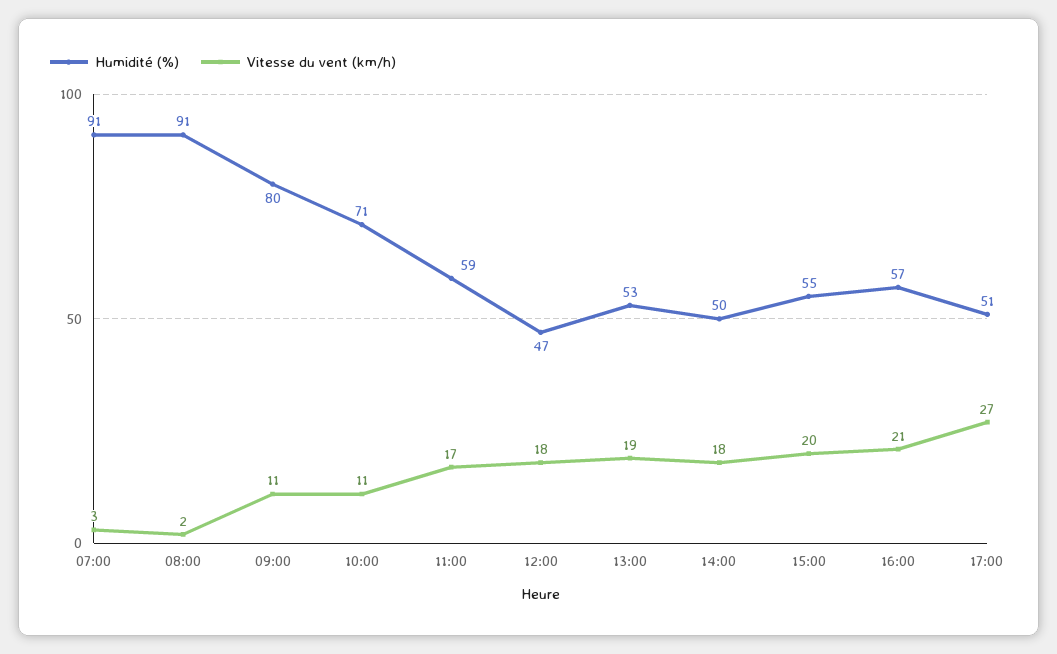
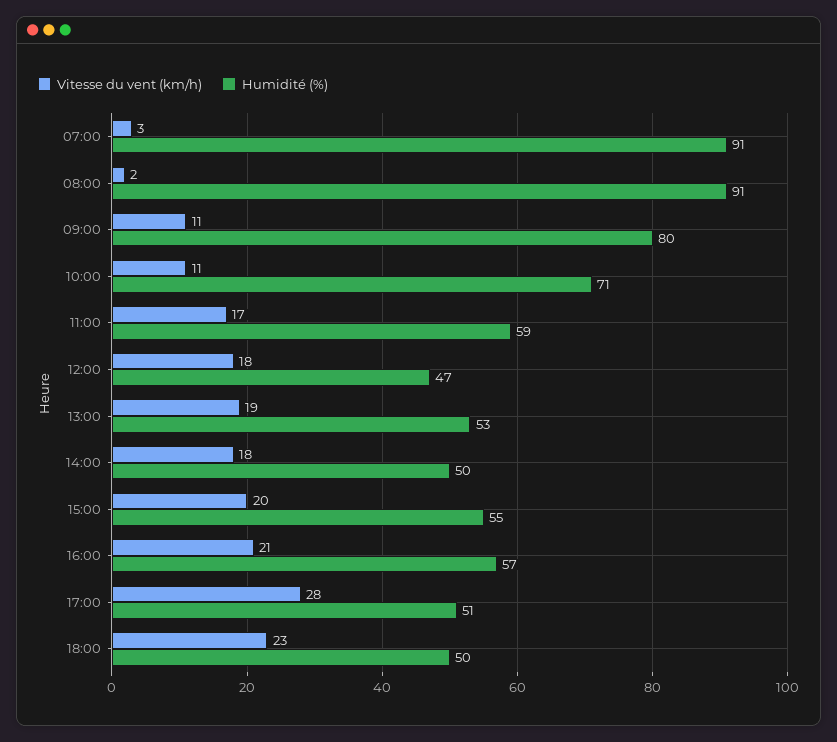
Vitesse du vent (km/h), 17:00: 27 -> 28
Vitesse du vent (km/h), 18:00: none -> 23
Humidité (%), 18:00: none -> 50

